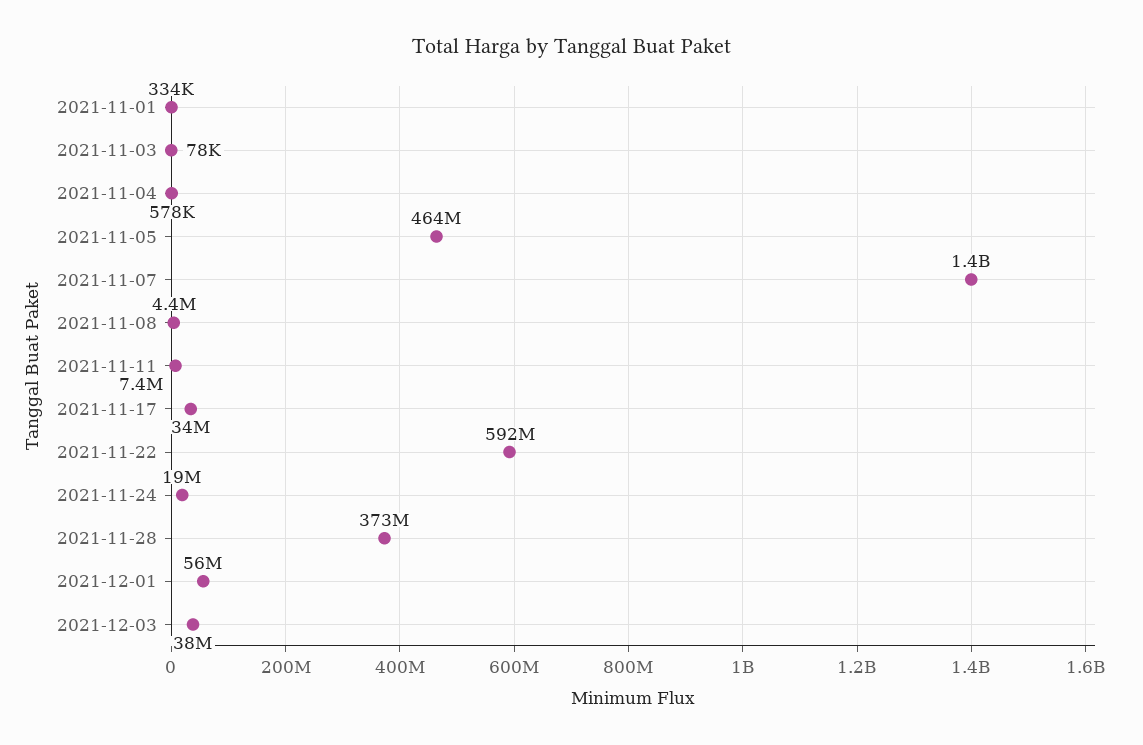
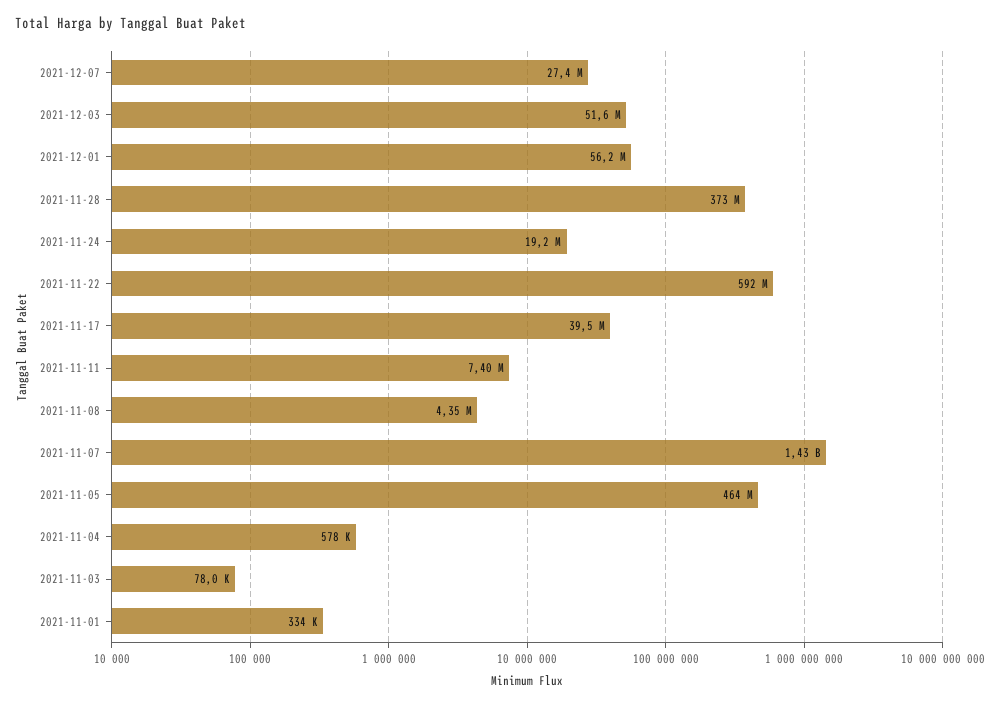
2021-11-17: 34000000 -> 39500000
2021-12-03: 38000000 -> 51600000
2021-12-07: none -> 27400000

